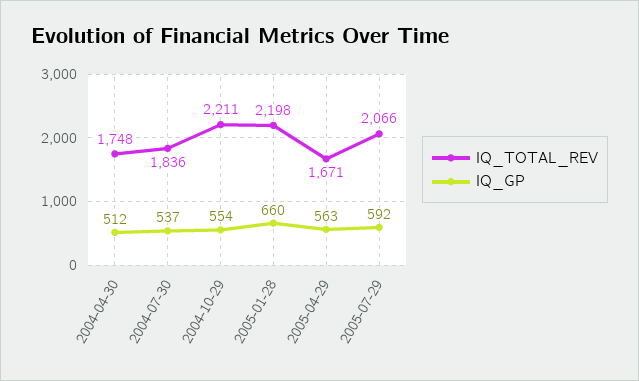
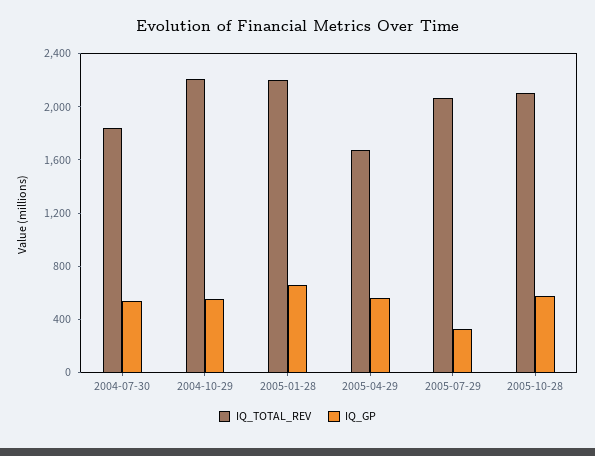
IQ_TOTAL_REV, 2004-04-30: 1748 -> none
IQ_GP, 2004-04-30: 512 -> none
IQ_GP, 2005-07-29: 592 -> 300
IQ_TOTAL_REV, 2005-10-28: none -> 2100
IQ_GP, 2005-10-28: none -> 600

